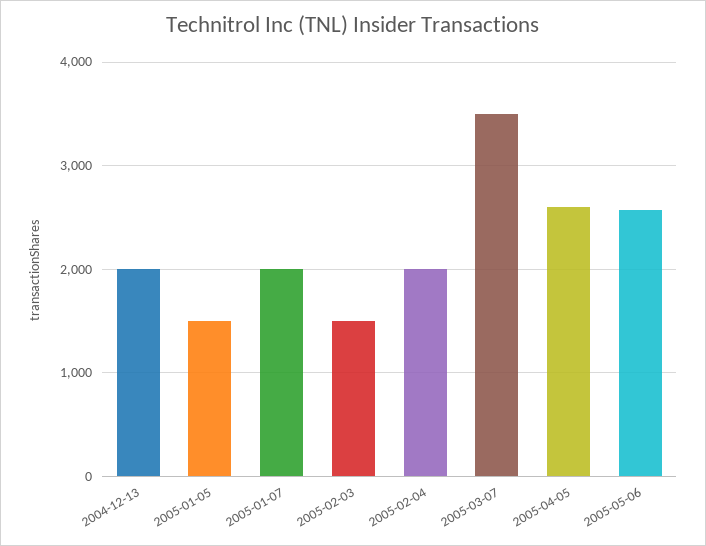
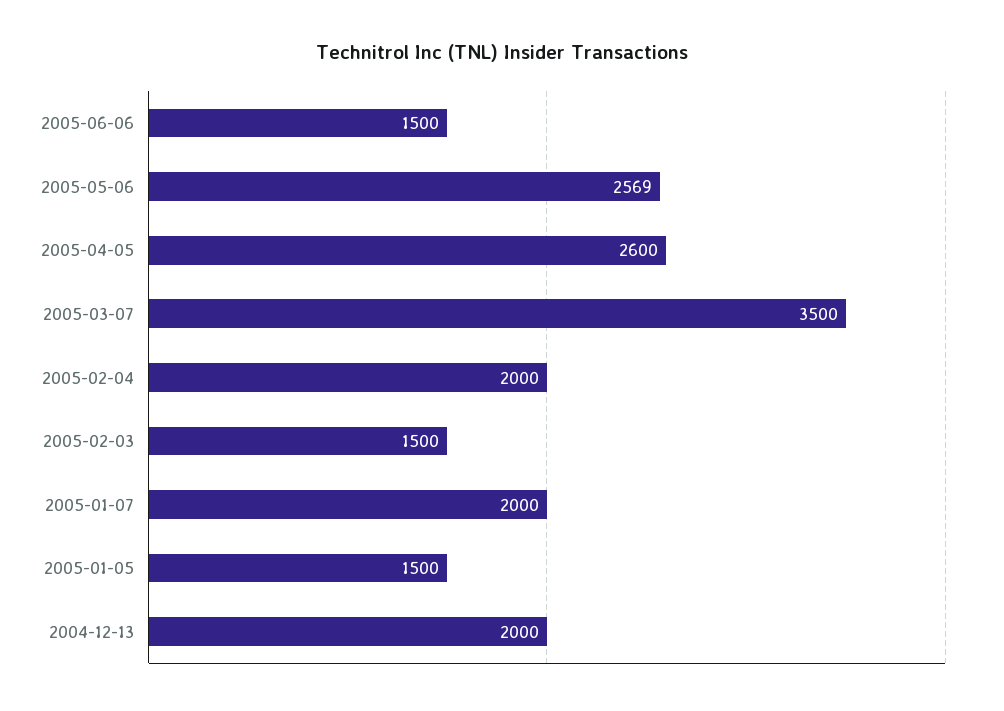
2005-06-06: none -> 1500

